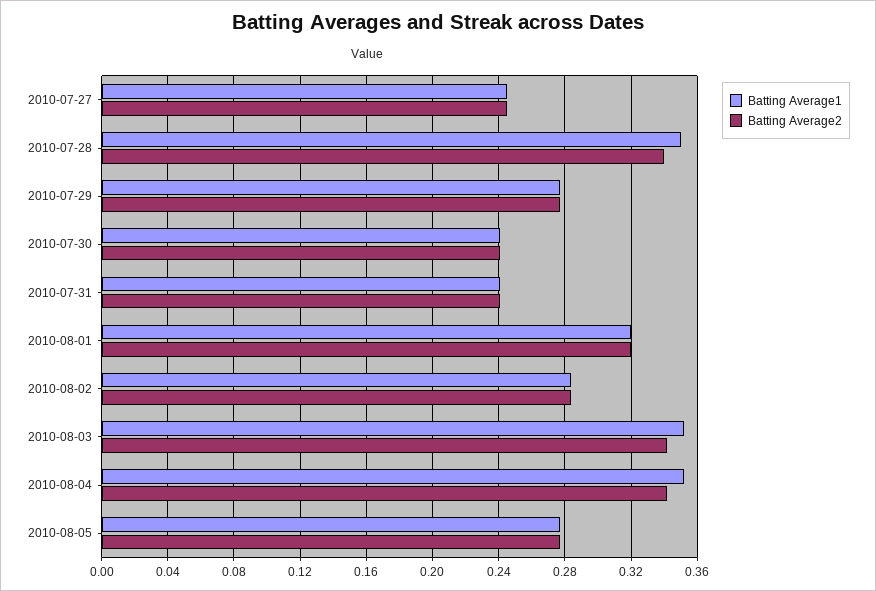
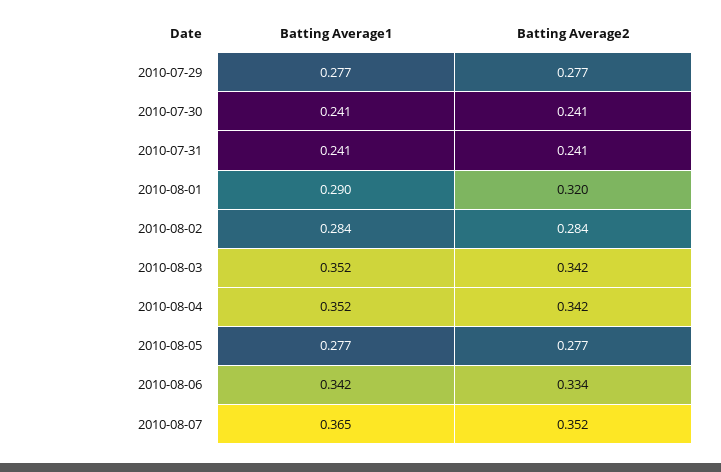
Batting Average1, 2010-07-27: 0.245 -> none
Batting Average2, 2010-07-27: 0.245 -> none
Batting Average1, 2010-07-28: 0.35 -> none
Batting Average2, 2010-07-28: 0.34 -> none
Batting Average1, 2010-08-01: 0.32 -> 0.29
Batting Average1, 2010-08-06: none -> 0.342
Batting Average2, 2010-08-06: none -> 0.334
Batting Average1, 2010-08-07: none -> 0.365
Batting Average2, 2010-08-07: none -> 0.352

